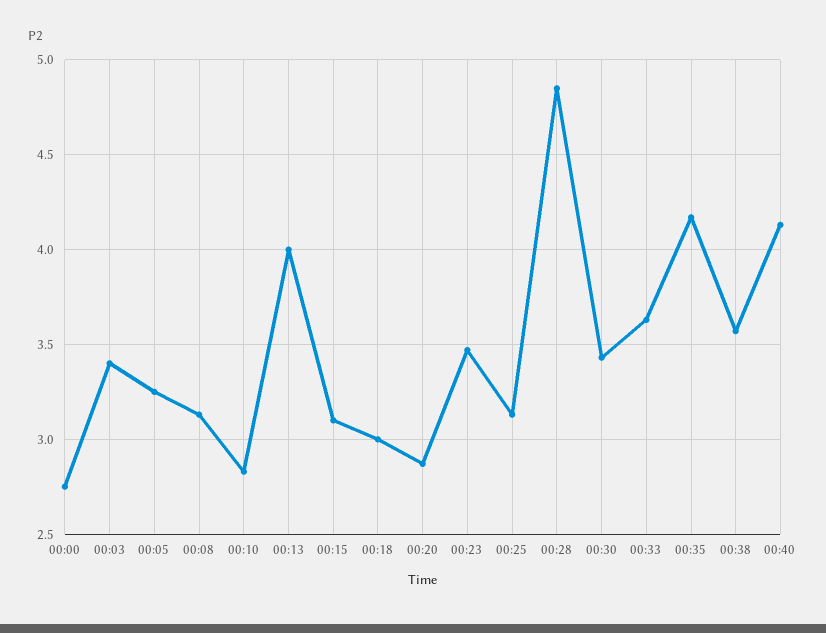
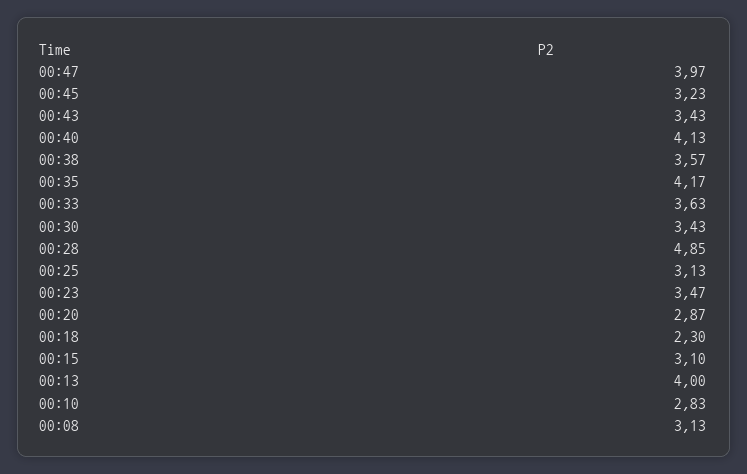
00:00: 2.75 -> none
00:03: 3.4 -> none
00:05: 3.25 -> none
00:18: 3 -> 2.3
00:47: none -> 3.97
00:45: none -> 3.23
00:43: none -> 3.43

